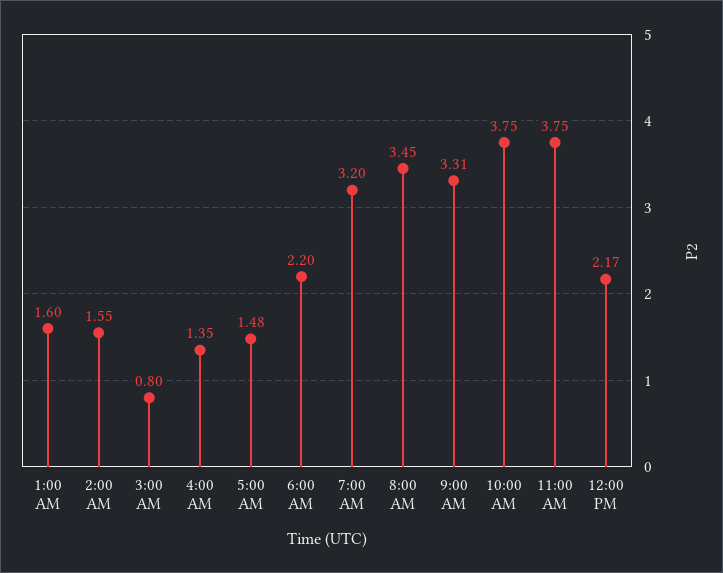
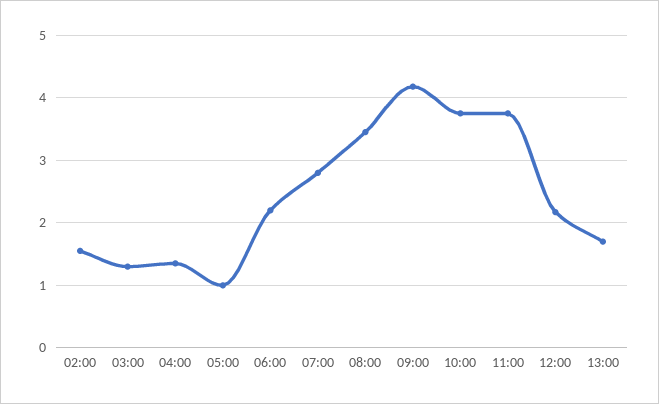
1:00 AM: 1.6 -> none
3:00 AM: 0.8 -> 1.3
5:00 AM: 1.48 -> 1
7:00 AM: 3.2 -> 2.8
9:00 AM: 3.31 -> 4.2
13:00: none -> 1.7

